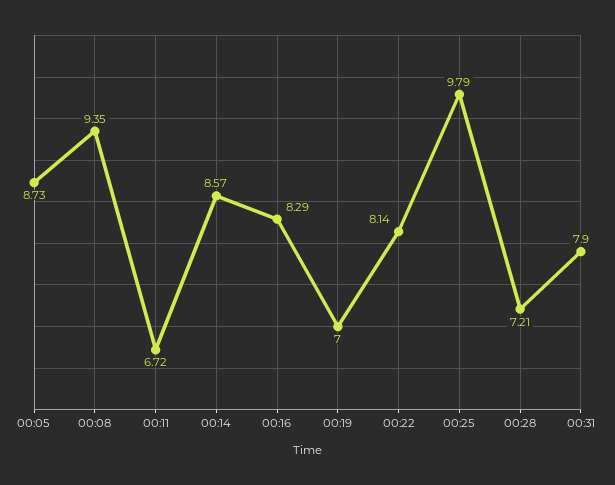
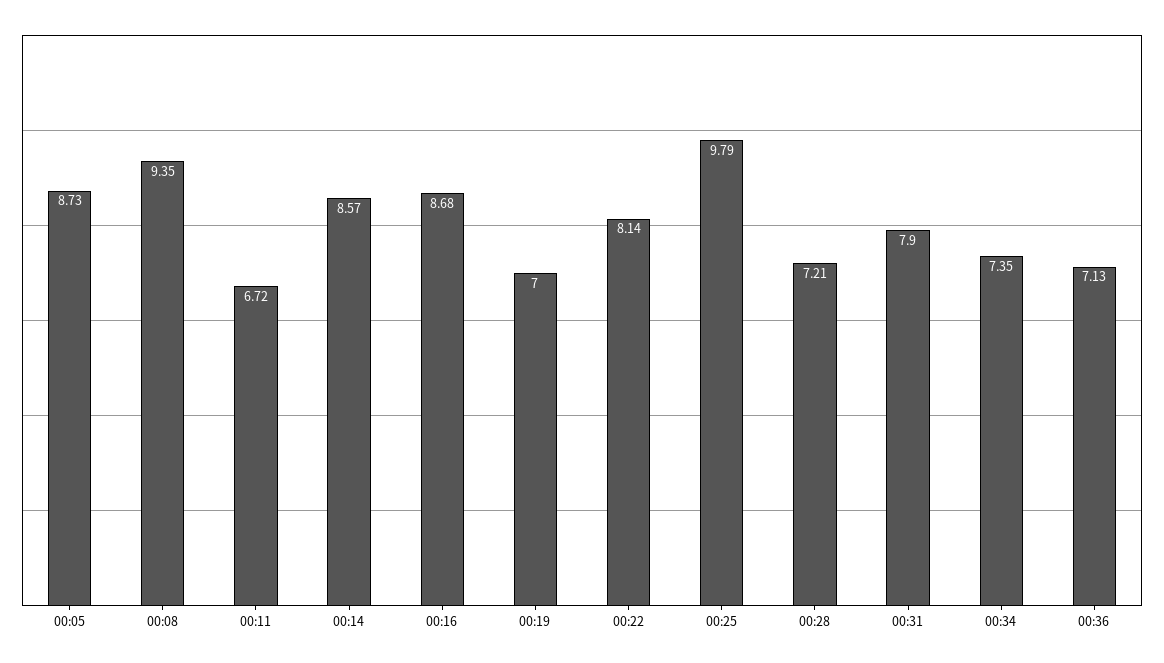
00:16: 8.29 -> 8.68
00:34: none -> 7.35
00:36: none -> 7.13

